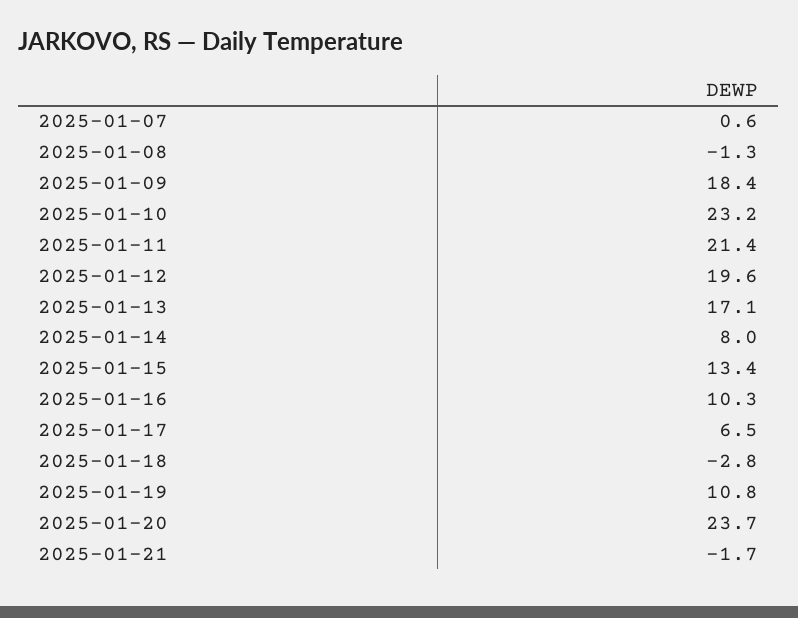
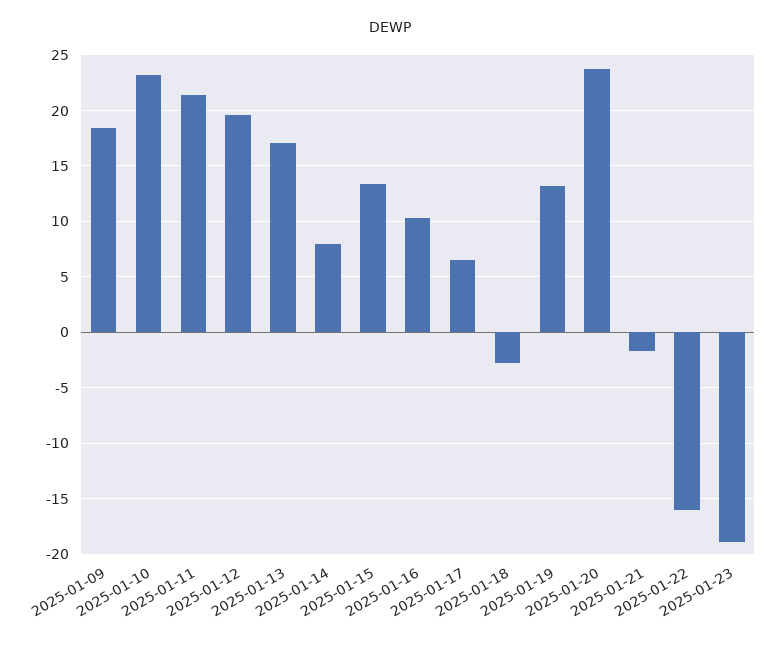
2025-01-07: 0.6 -> none
2025-01-08: -1.3 -> none
2025-01-19: 10.8 -> 13
2025-01-22: none -> -16
2025-01-23: none -> -19

